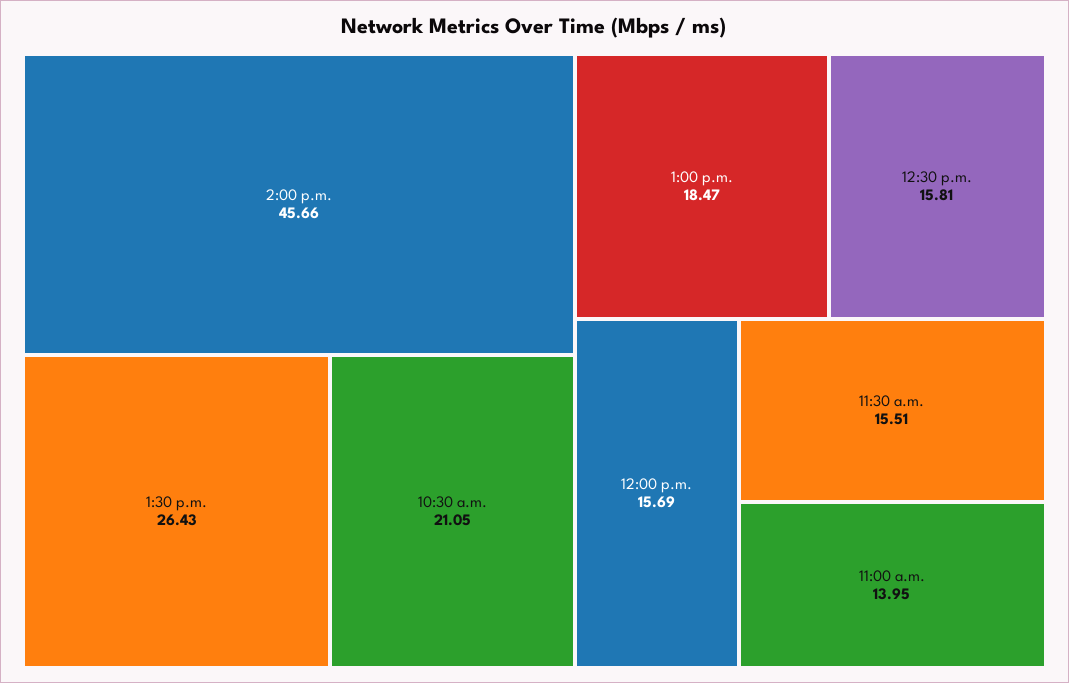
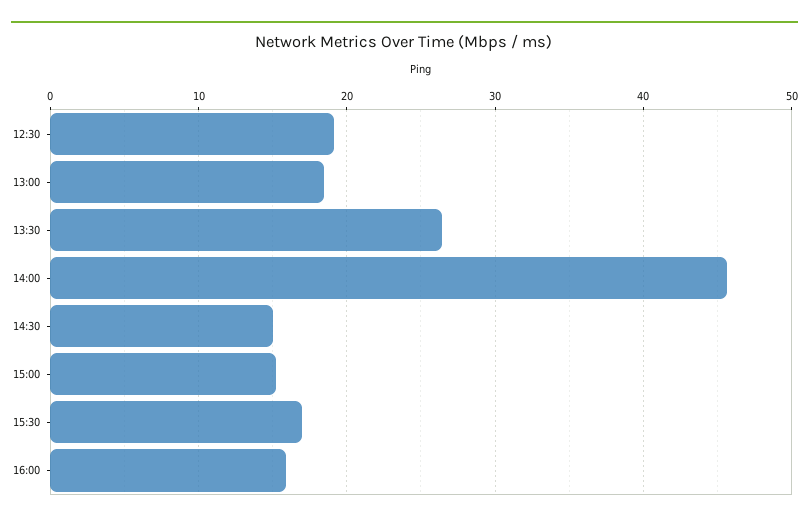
10:30 a.m.: 21.05 -> none
12:30 p.m.: 15.81 -> 19
12:00 p.m.: 15.69 -> none
11:30 a.m.: 15.51 -> none
11:00 a.m.: 13.95 -> none
14:30: none -> 15
15:00: none -> 15
15:30: none -> 17
16:00: none -> 16

